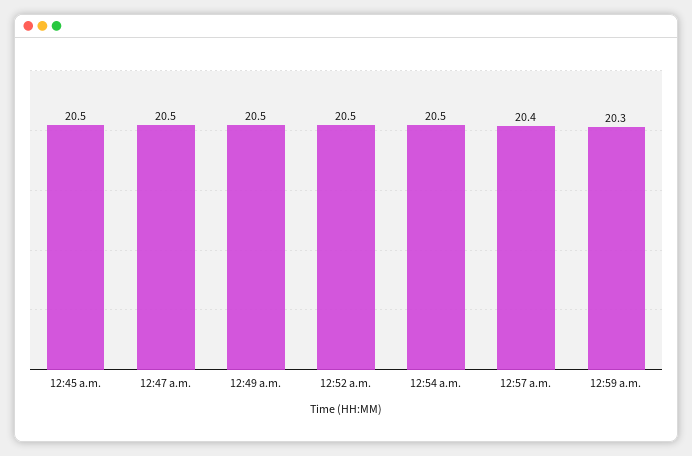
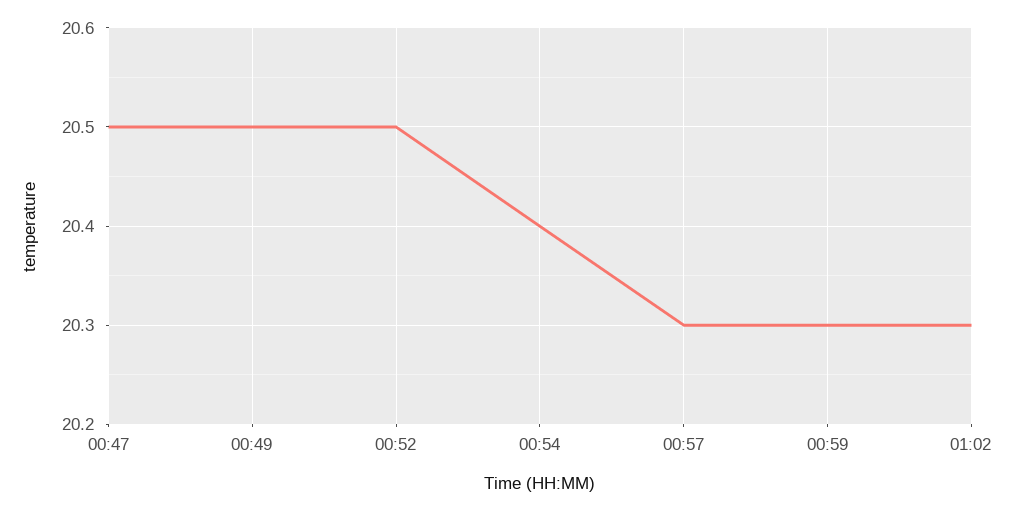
12:45 a.m.: 20.5 -> none
12:54 a.m.: 20.5 -> 20.4
12:57 a.m.: 20.4 -> 20.3
01:02: none -> 20.3

